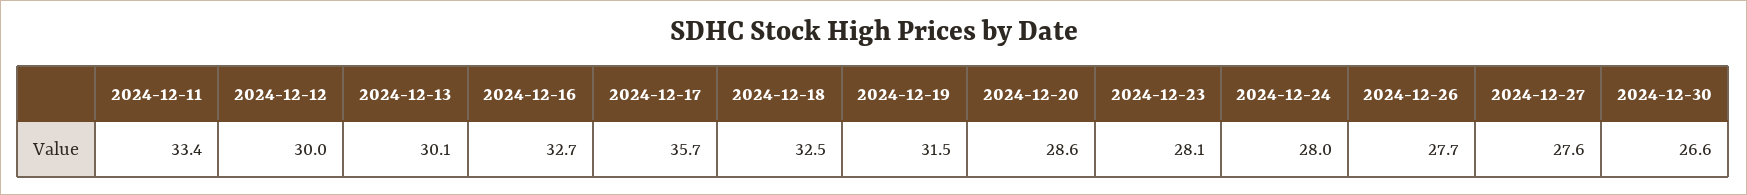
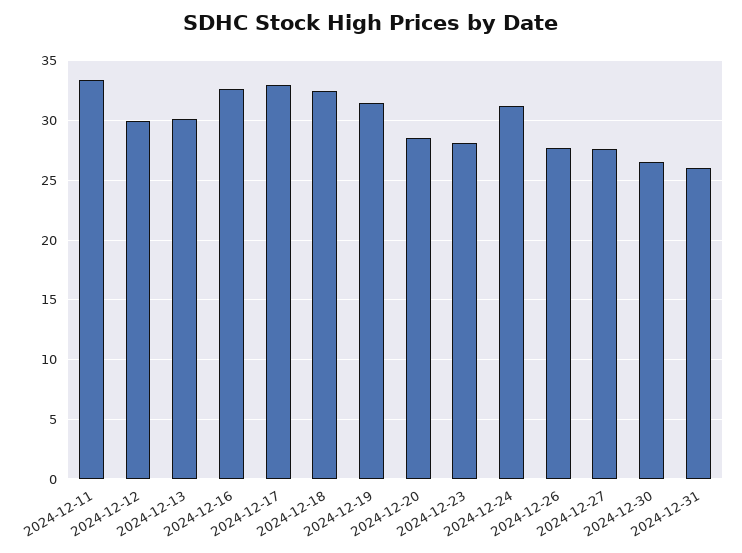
2024-12-17: 35.7 -> 33
2024-12-24: 28 -> 31
2024-12-31: none -> 26

